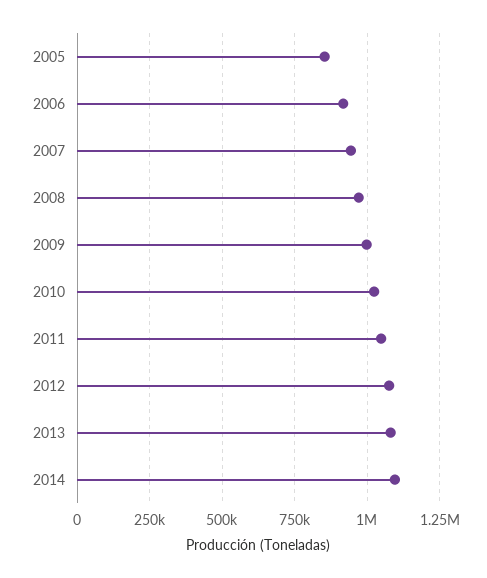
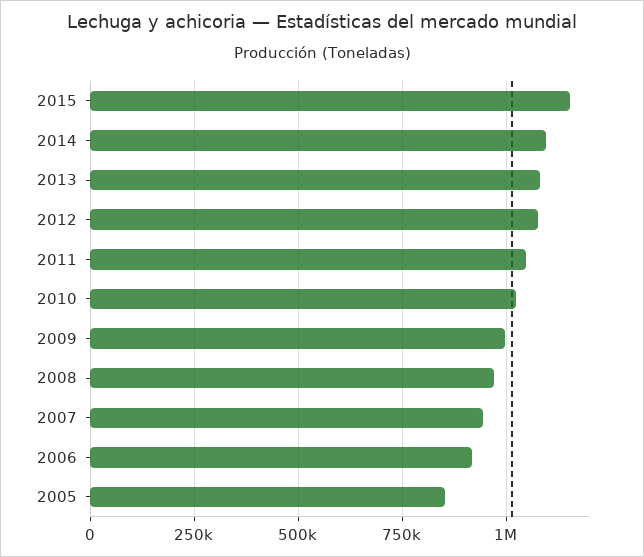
2015: none -> 1150000

